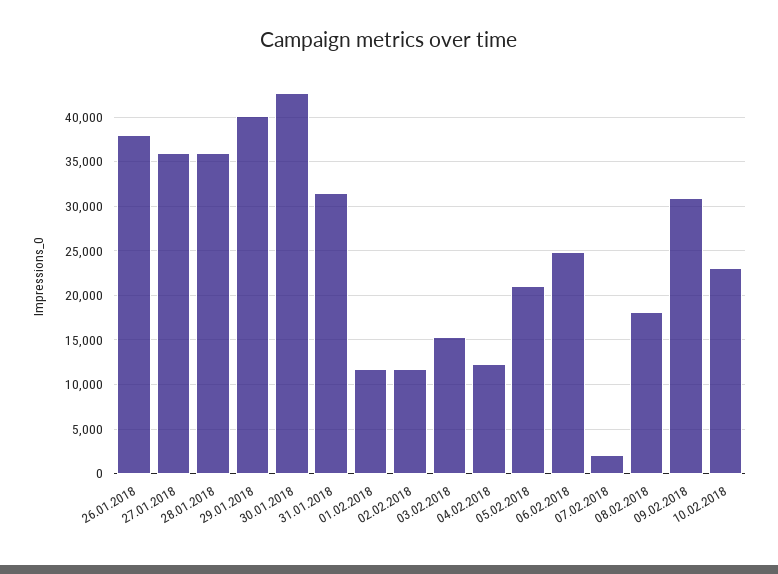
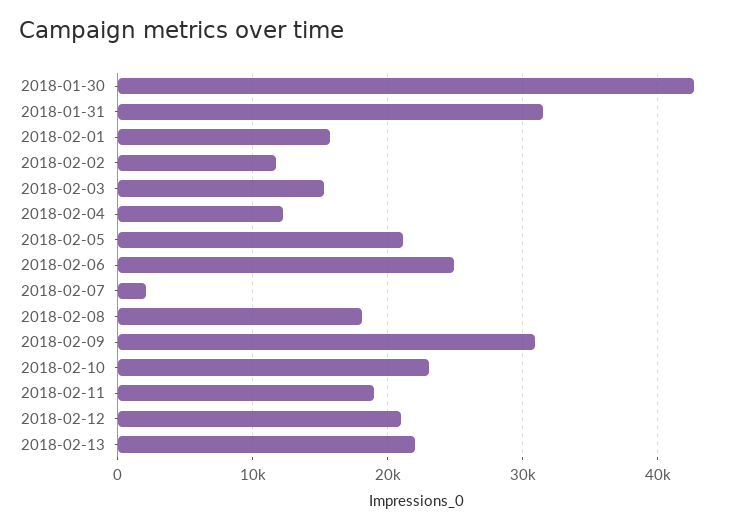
26.01.2018: 38000 -> none
27.01.2018: 36000 -> none
28.01.2018: 36000 -> none
29.01.2018: 40000 -> none
01.02.2018: 12000 -> 16000
2018-02-11: none -> 19000
2018-02-12: none -> 21000
2018-02-13: none -> 22000

